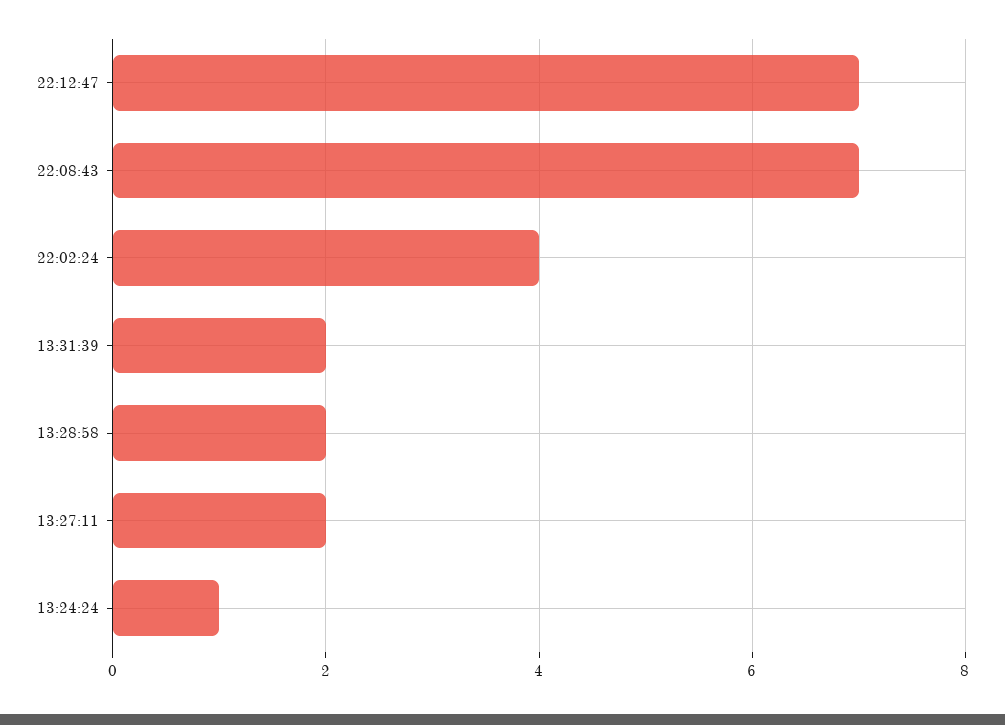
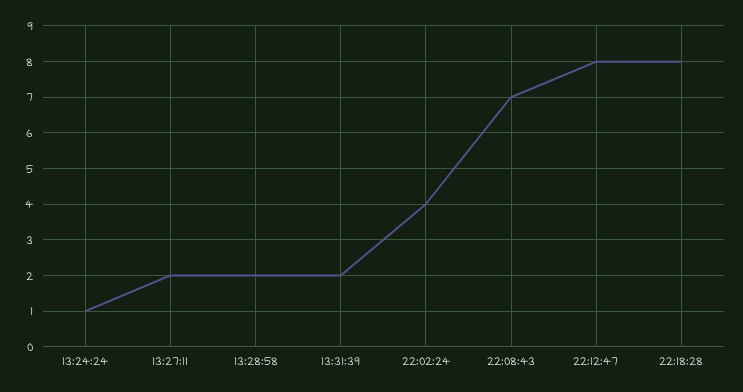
22:12:47: 7 -> 8
22:18:28: none -> 8

